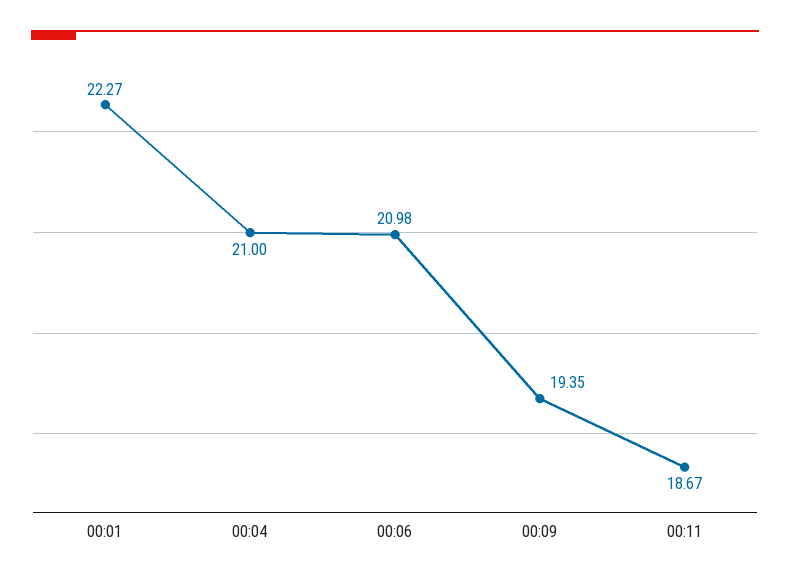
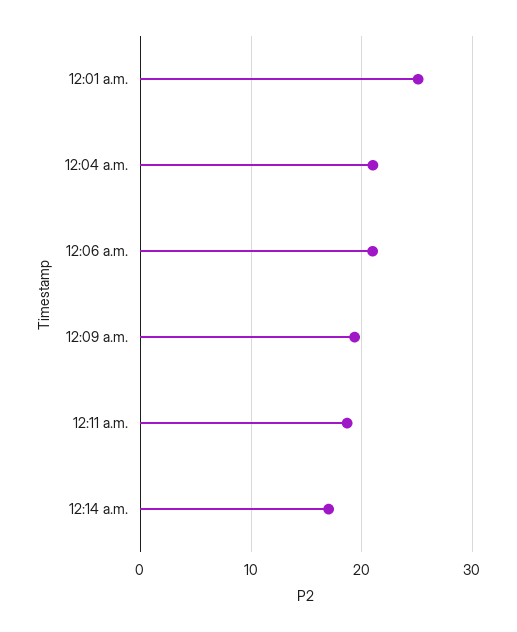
00:01: 22.27 -> 25
12:14 a.m.: none -> 17

